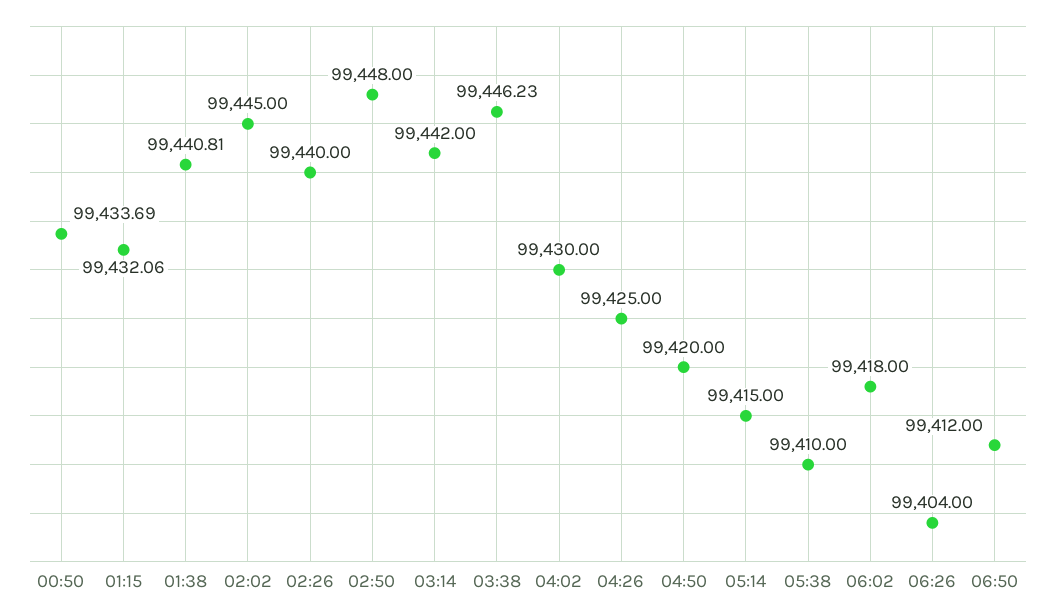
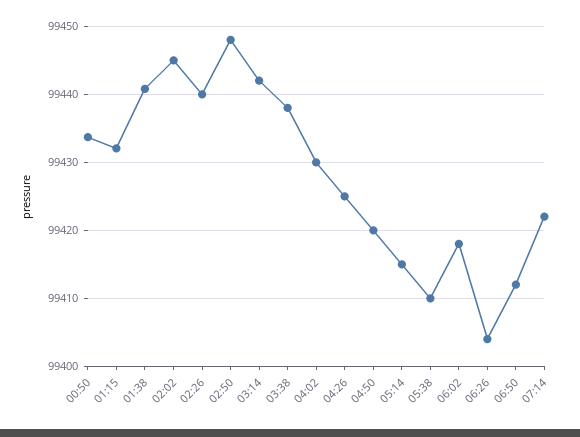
03:38: 99446.23 -> 99438
07:14: none -> 99422

